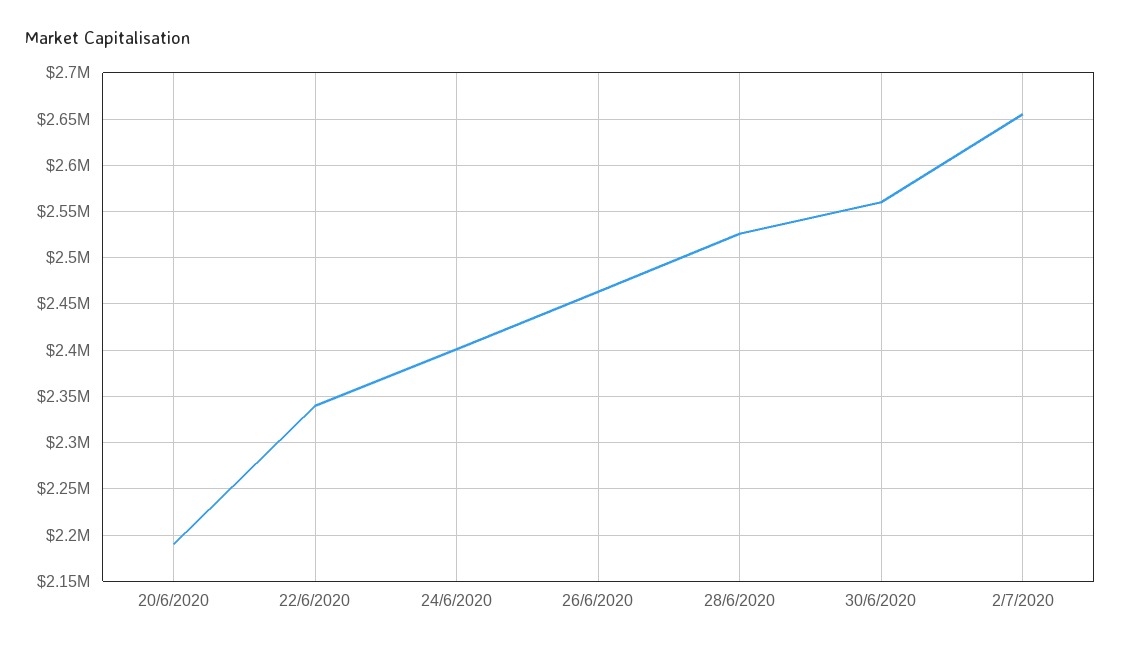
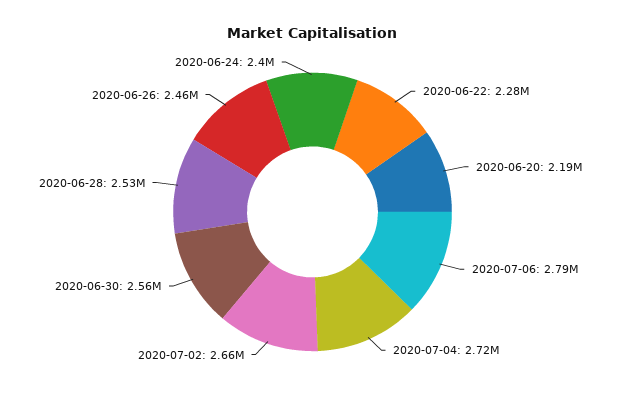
22/6/2020: 2340000 -> 2280000
2020-07-06: none -> 2790000
2020-07-04: none -> 2720000

